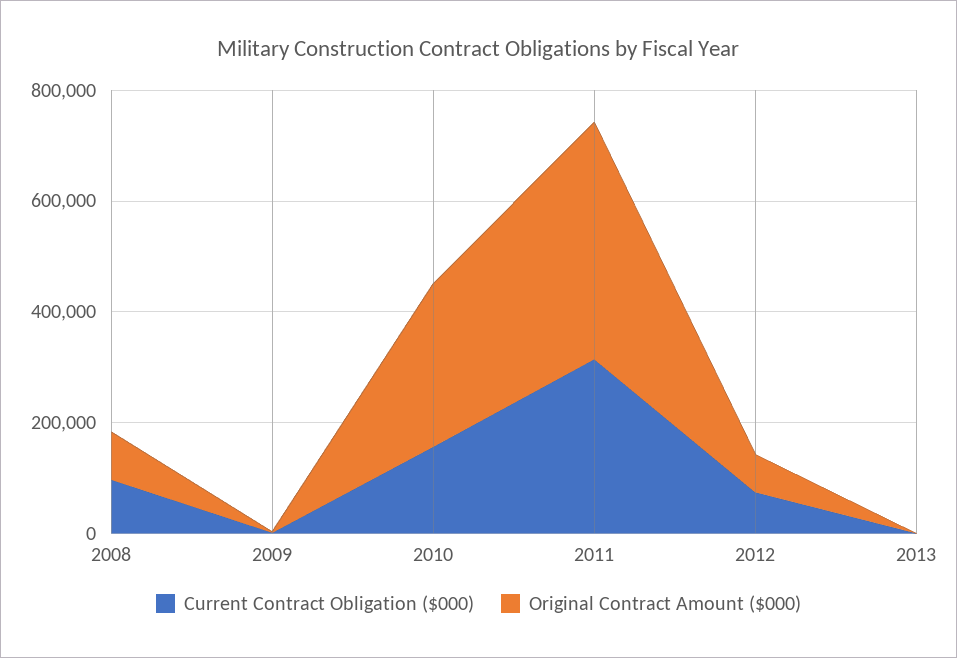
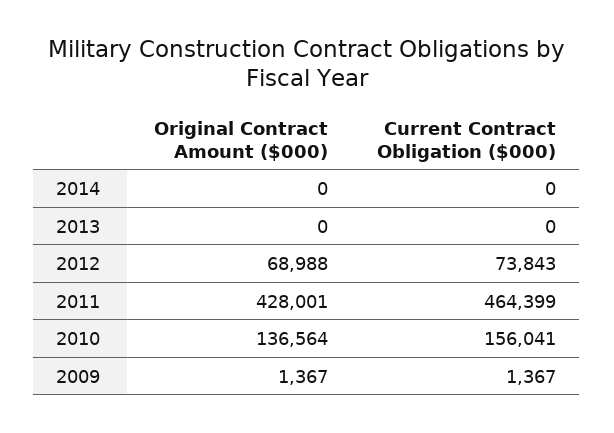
Current Contract Obligation ($000), 2008: 100000 -> none
Original Contract Amount ($000), 2008: 100000 -> none
Original Contract Amount ($000), 2010: 300000 -> 136564
Current Contract Obligation ($000), 2011: 300000 -> 464399
Original Contract Amount ($000), 2014: none -> 0
Current Contract Obligation ($000), 2014: none -> 0

